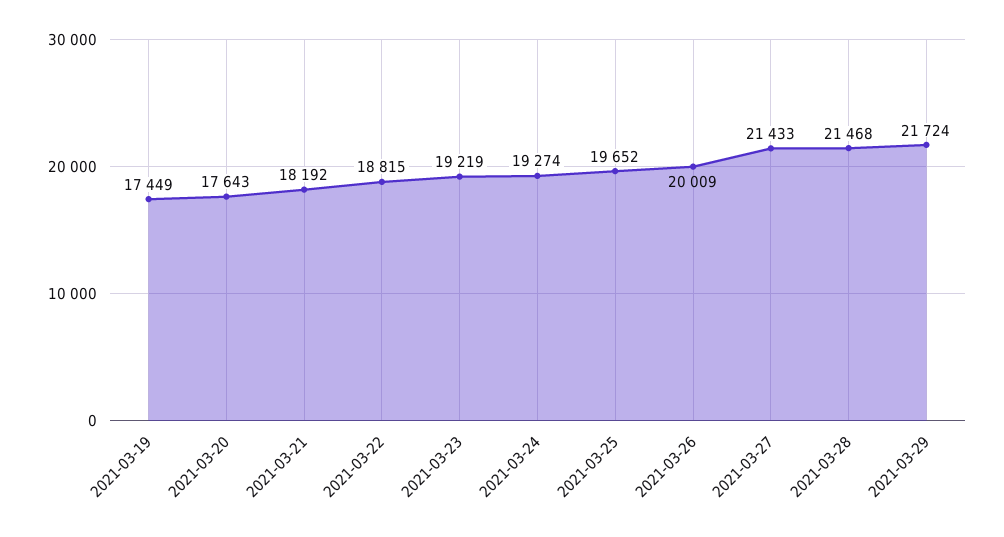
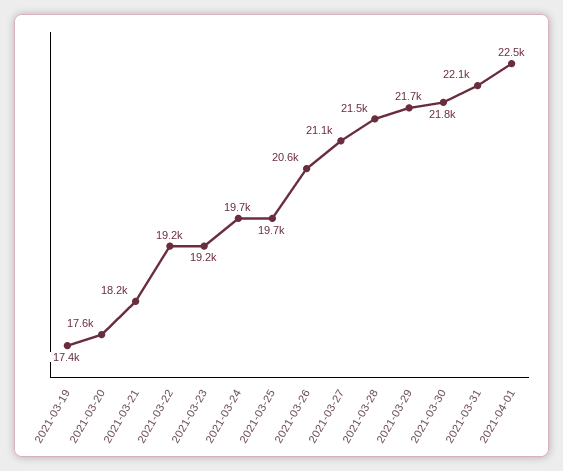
2021-03-22: 18815 -> 19200
2021-03-24: 19274 -> 19700
2021-03-26: 20009 -> 20600
2021-03-27: 21433 -> 21100
2021-03-30: none -> 21800
2021-03-31: none -> 22100
2021-04-01: none -> 22500

